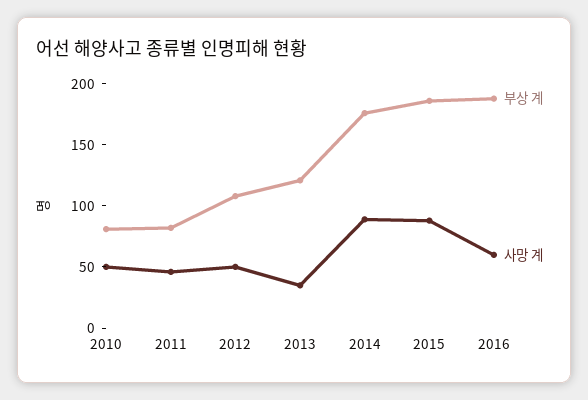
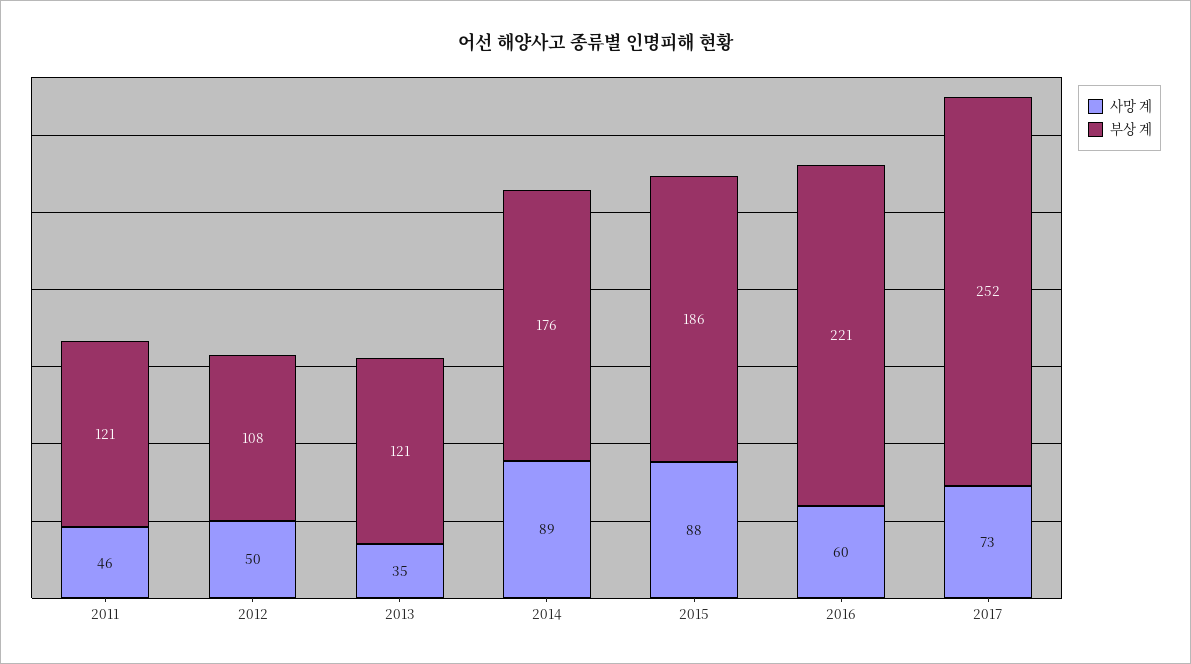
부상 계, 2010: 80 -> none
사망 계, 2010: 50 -> none
부상 계, 2011: 80 -> 121
부상 계, 2016: 190 -> 221
사망 계, 2017: none -> 73
부상 계, 2017: none -> 252

